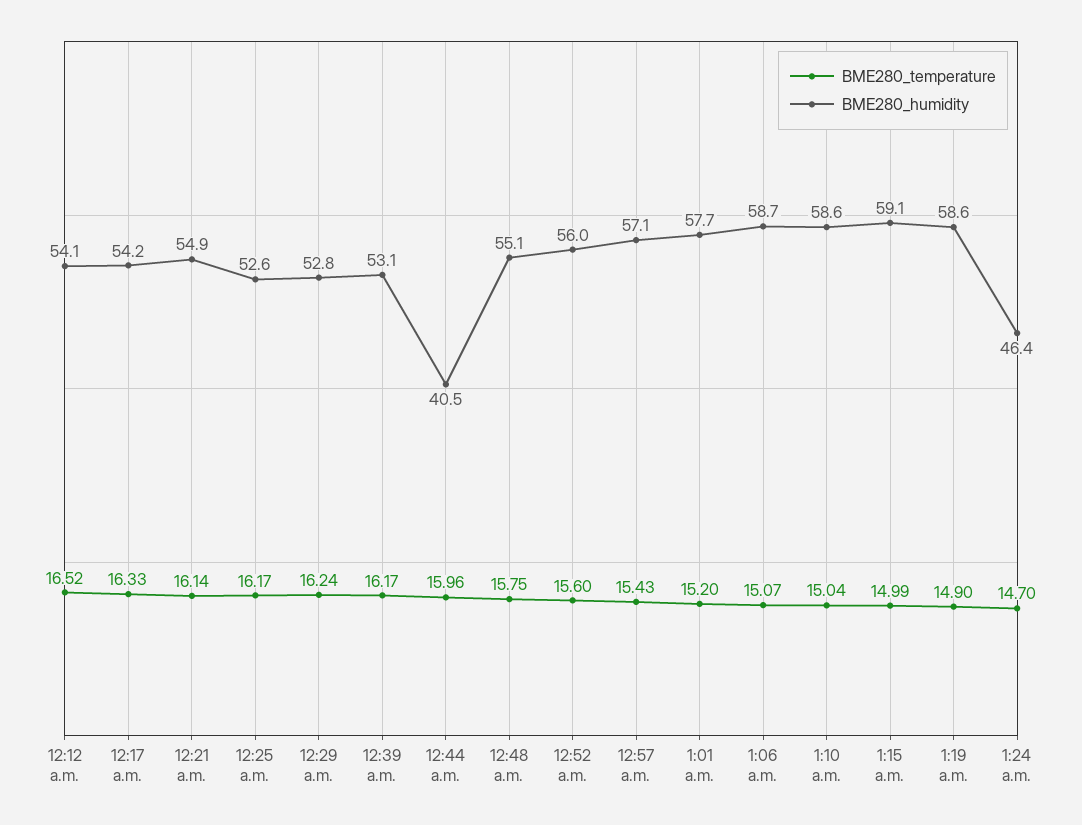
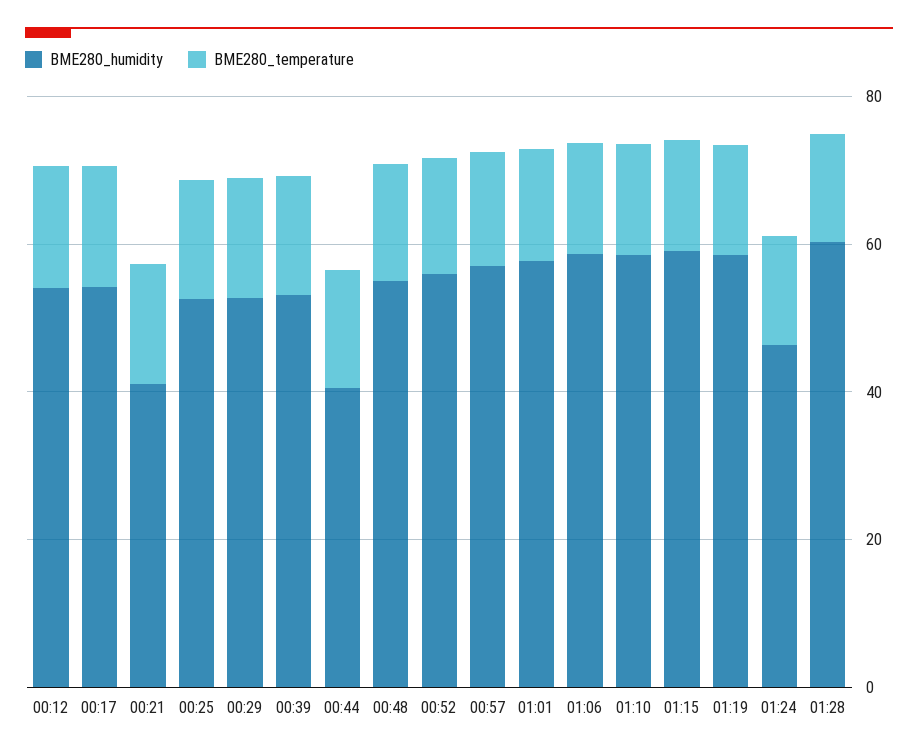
BME280_humidity, 12:21 a.m.: 54.9 -> 40
BME280_humidity, 01:28: none -> 60
BME280_temperature, 01:28: none -> 15

